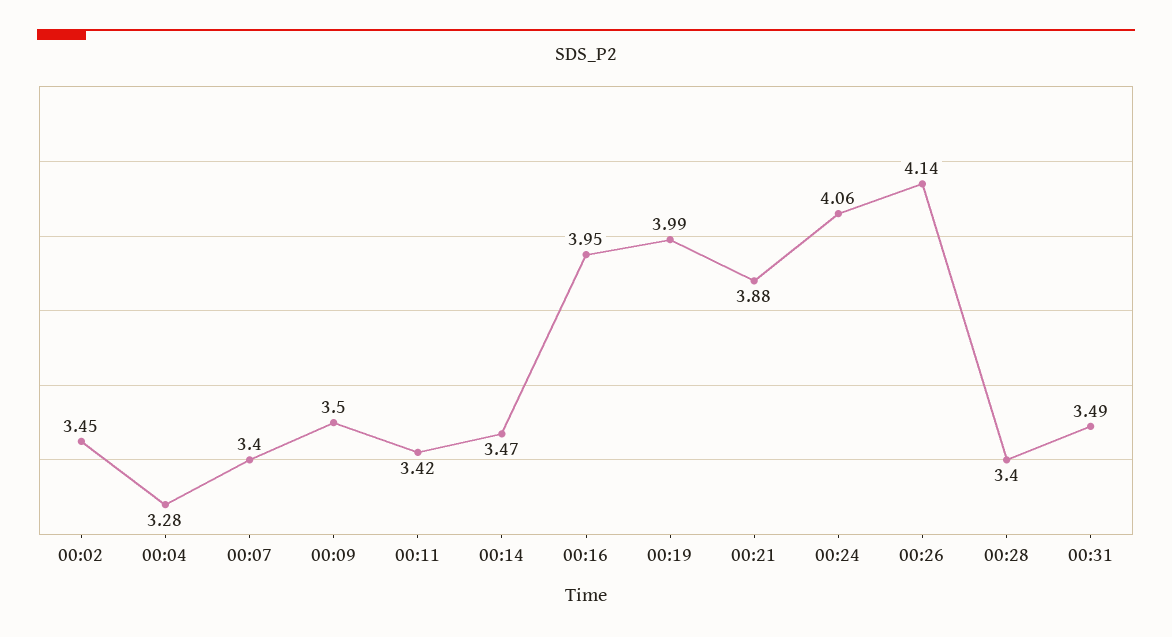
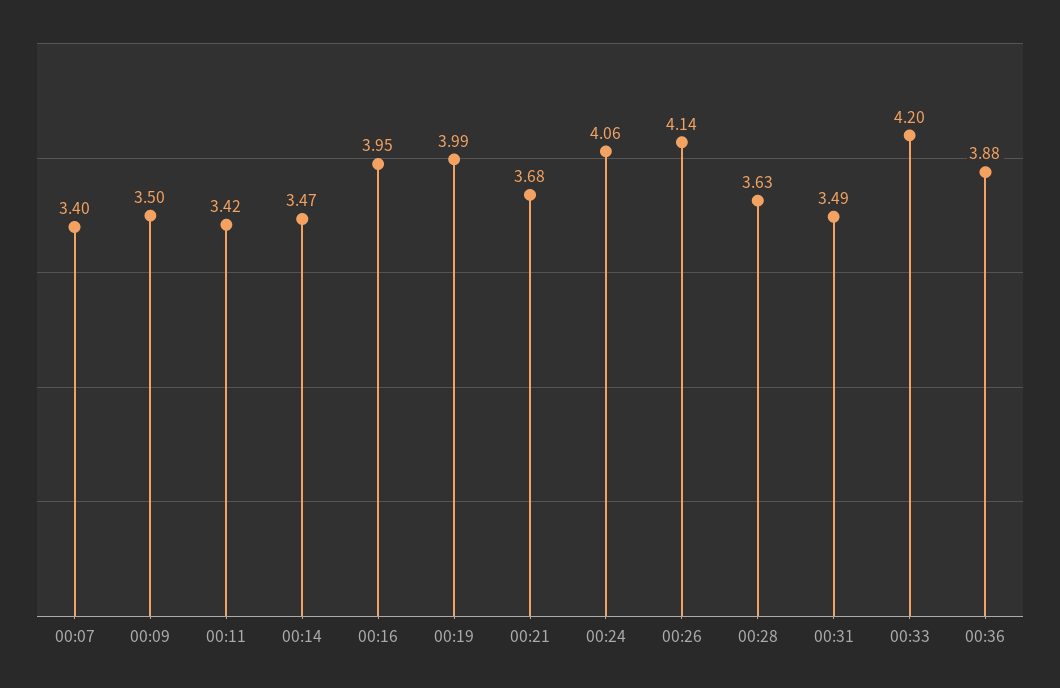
00:02: 3.45 -> none
00:04: 3.28 -> none
00:21: 3.88 -> 3.68
00:28: 3.4 -> 3.63
00:33: none -> 4.2
00:36: none -> 3.88

